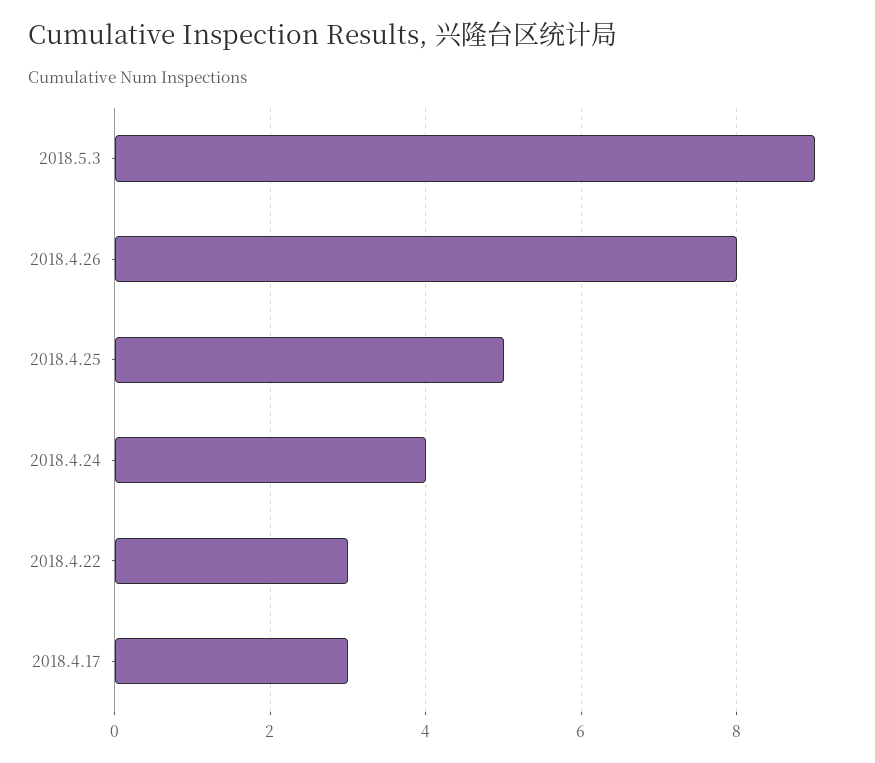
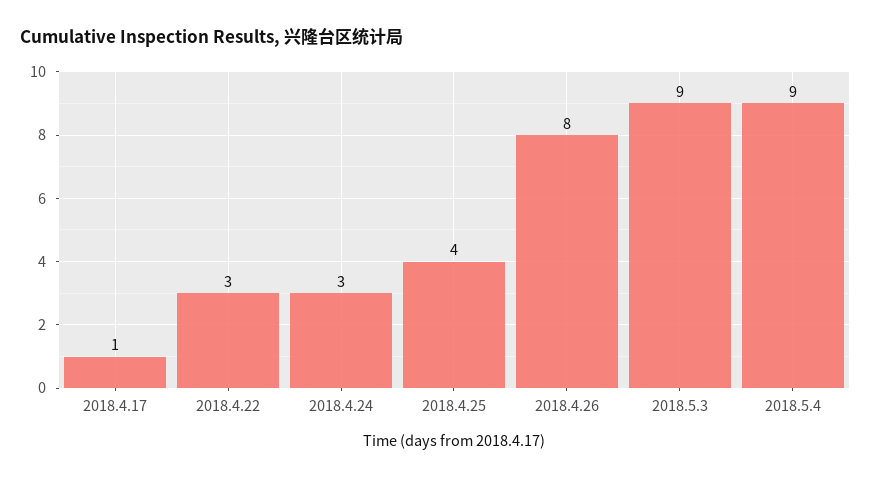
2018.4.25: 5 -> 4
2018.4.24: 4 -> 3
2018.4.17: 3 -> 1
2018.5.4: none -> 9

